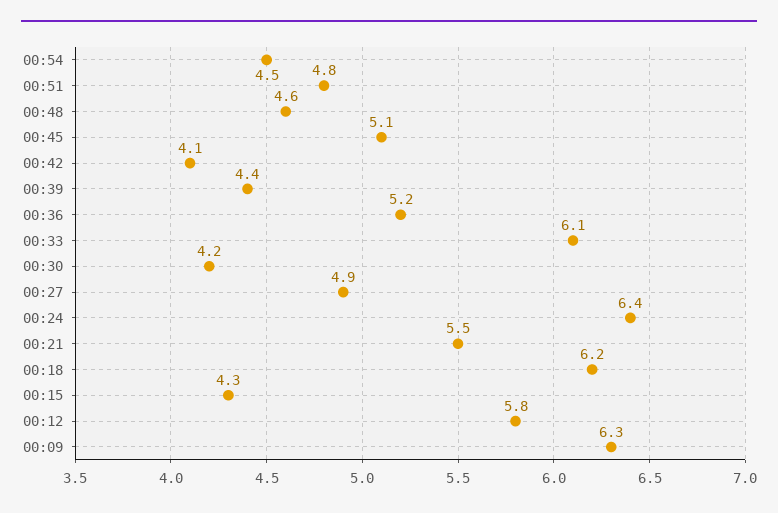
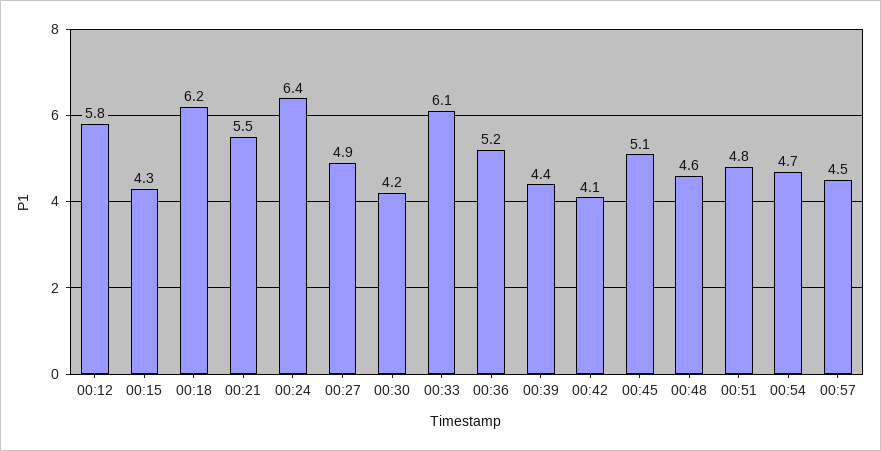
00:54: 4.5 -> 4.7
00:09: 6.3 -> none
00:57: none -> 4.5

